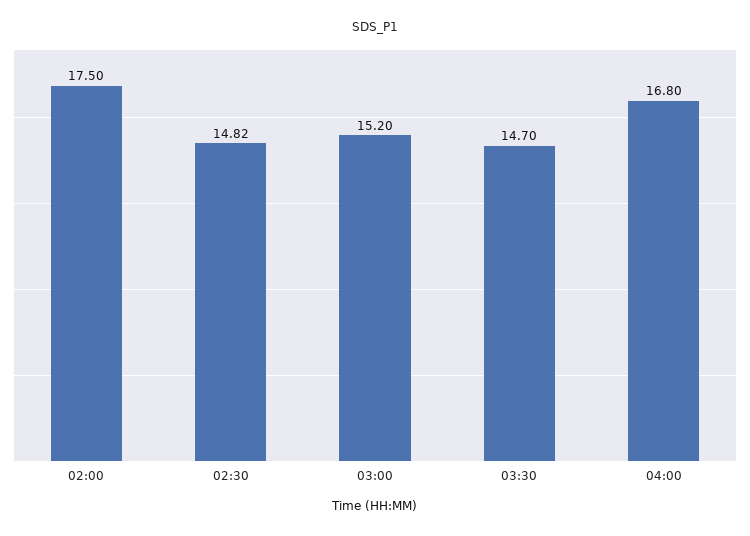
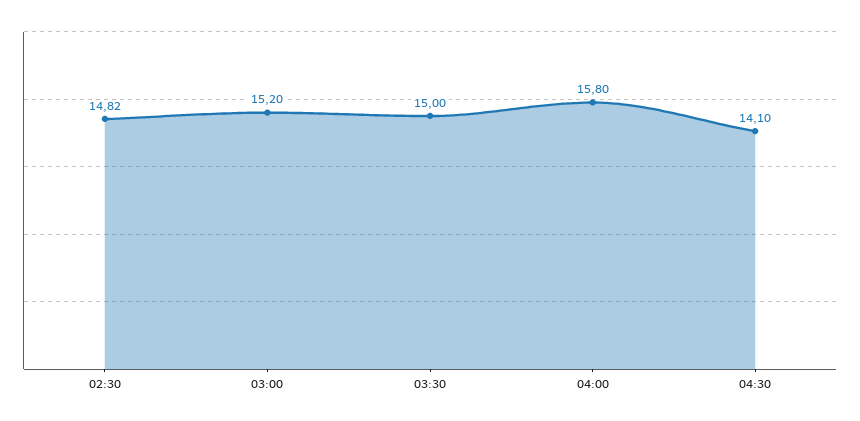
02:00: 17.5 -> none
03:30: 14.7 -> 15
04:00: 16.8 -> 15.8
04:30: none -> 14.1

